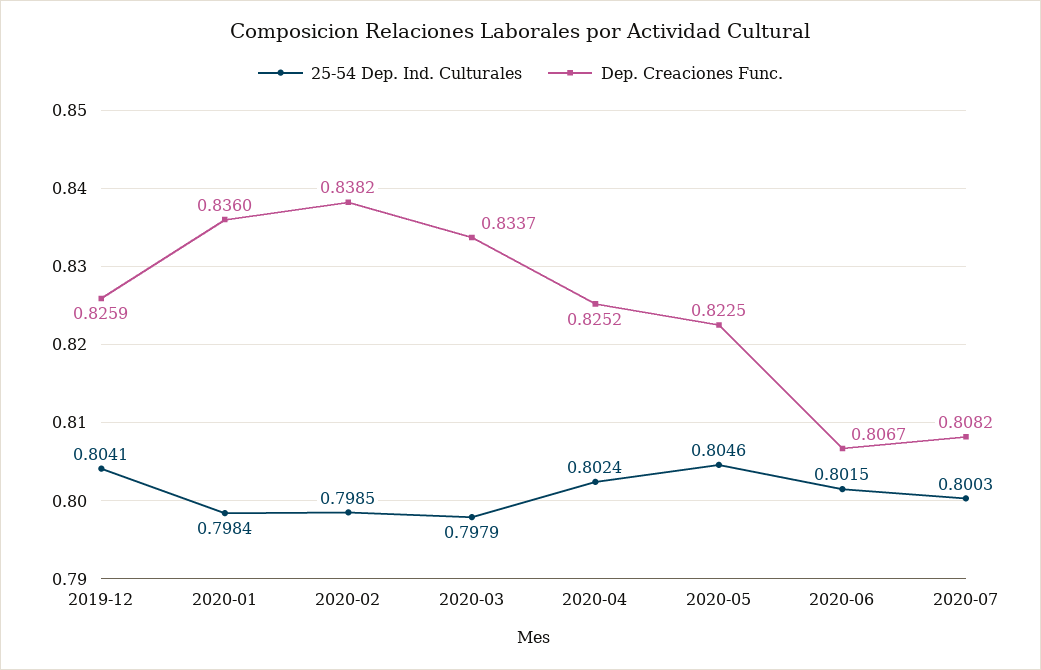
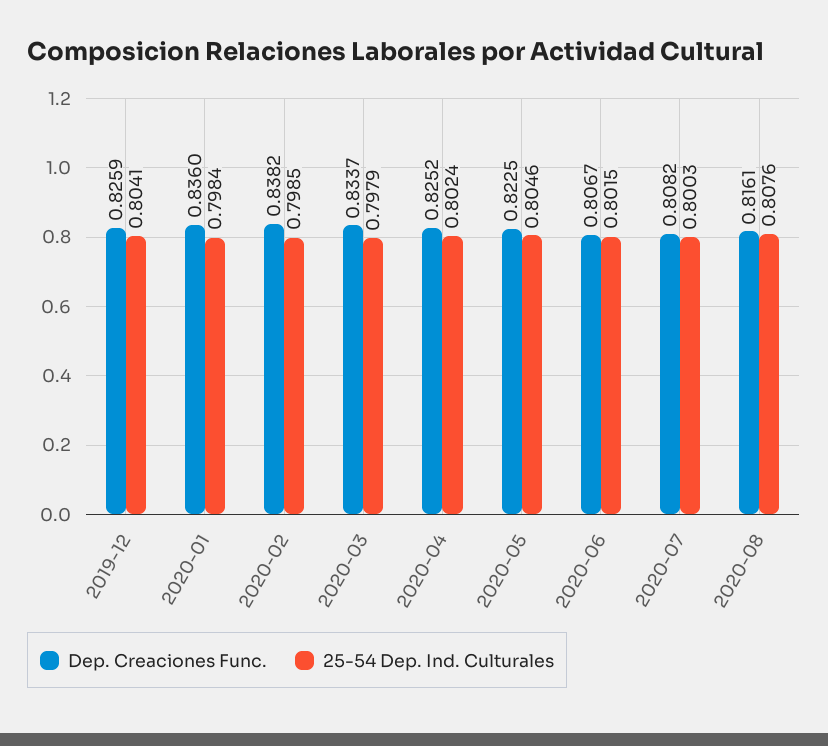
Dep. Creaciones Func., 2020-08: none -> 0.8161
25-54 Dep. Ind. Culturales, 2020-08: none -> 0.8076

